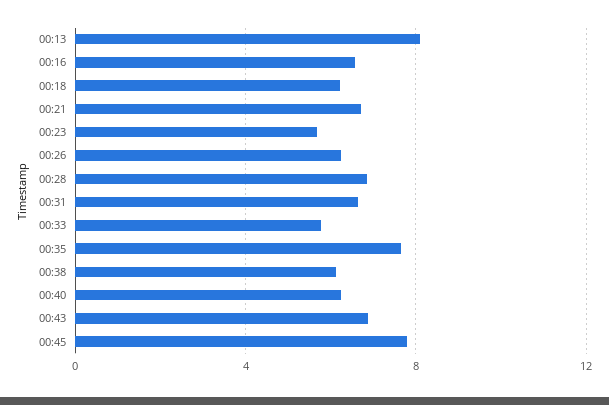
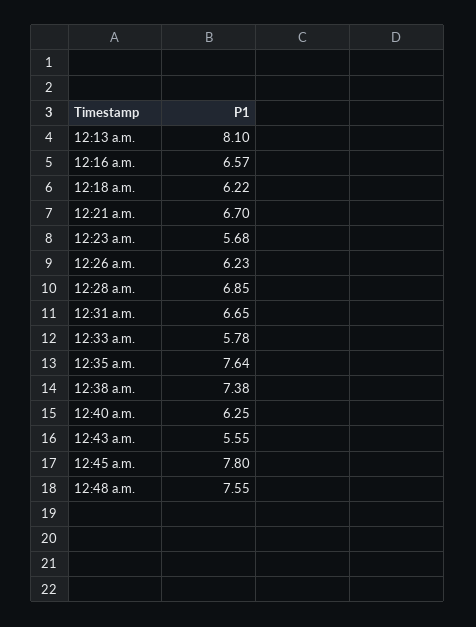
00:38: 6 -> 7.38
00:43: 7 -> 5.55
12:48 a.m.: none -> 7.55

